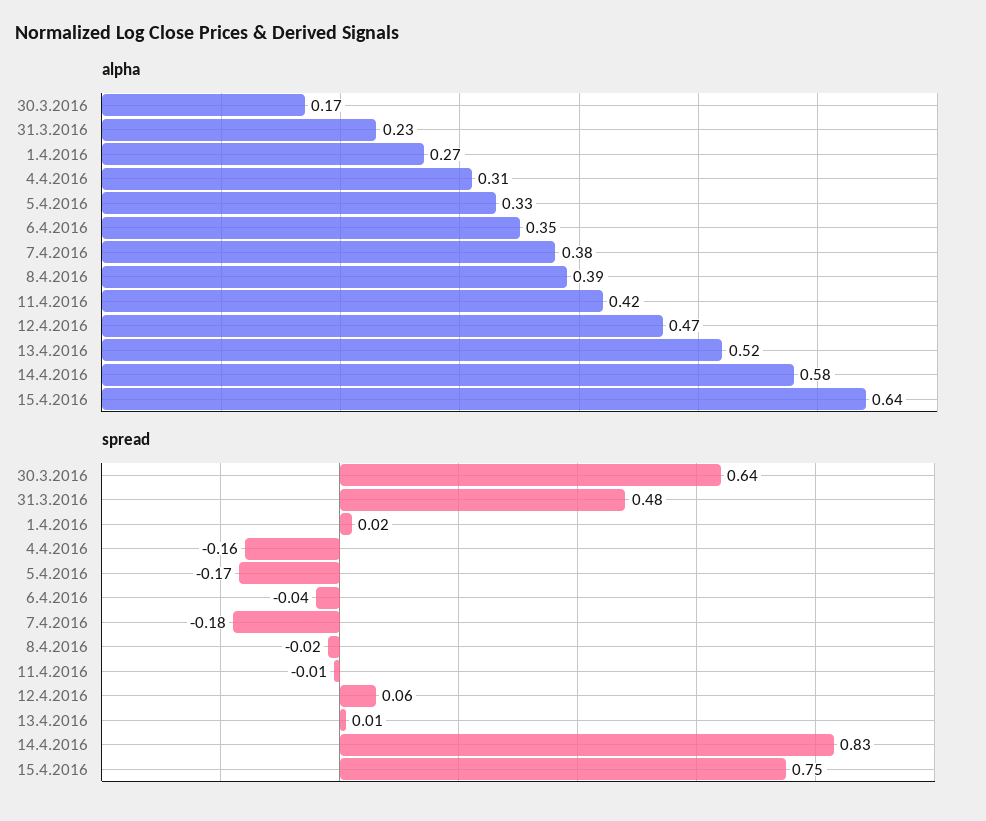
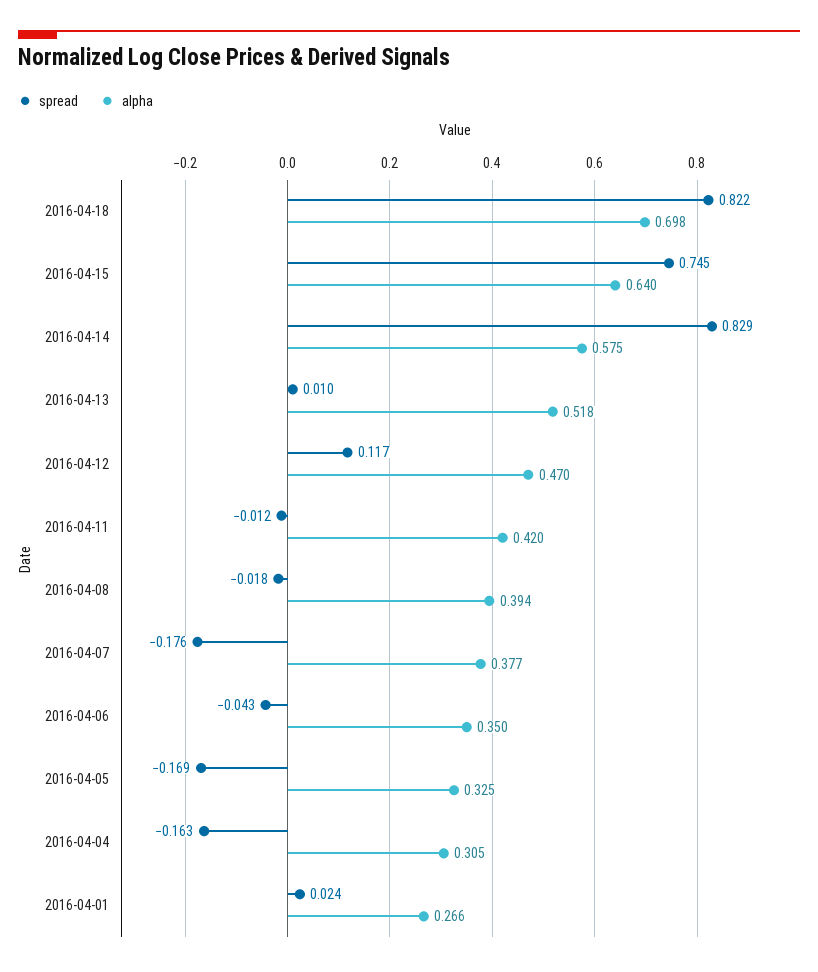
alpha, 30.3.2016: 0.17 -> none
alpha, 31.3.2016: 0.23 -> none
spread, 30.3.2016: 0.64 -> none
spread, 31.3.2016: 0.48 -> none
spread, 12.4.2016: 0.06 -> 0.117
spread, 2016-04-18: none -> 0.822
alpha, 2016-04-18: none -> 0.698

